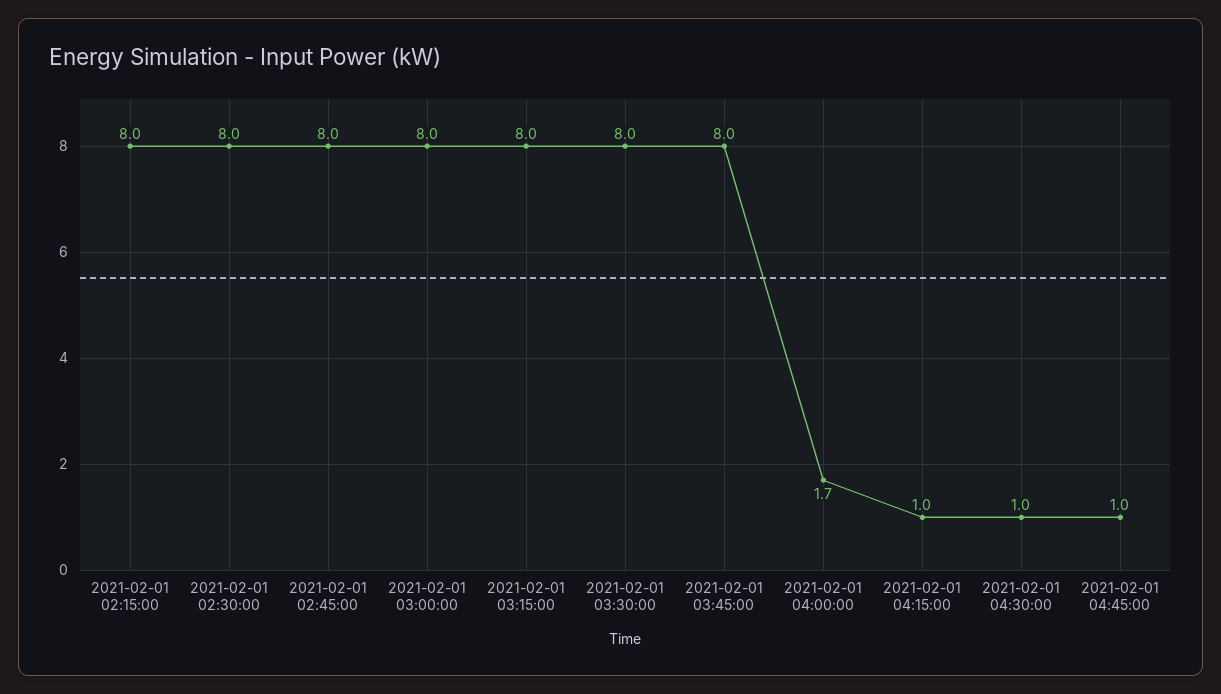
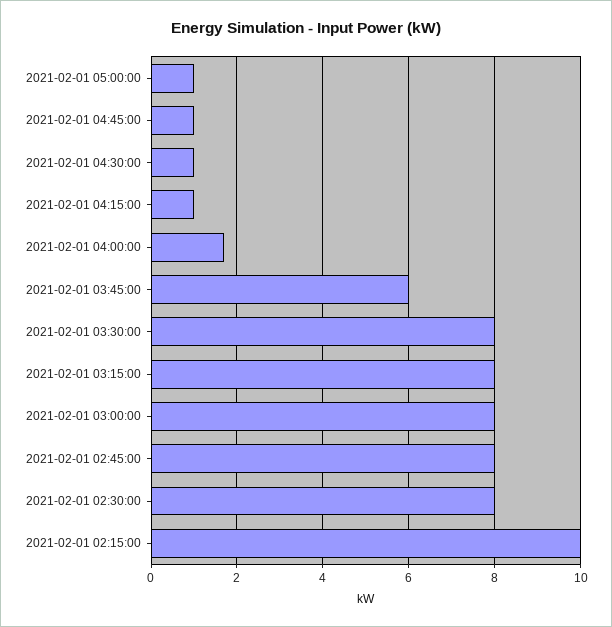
2021-02-01 02:15:00: 8 -> 10
2021-02-01 03:45:00: 8 -> 6
2021-02-01 05:00:00: none -> 1

